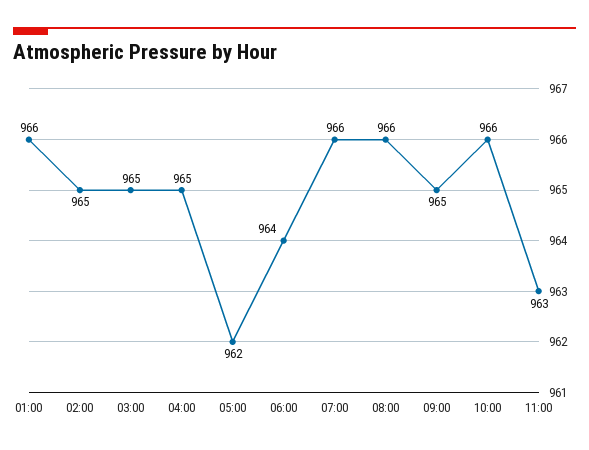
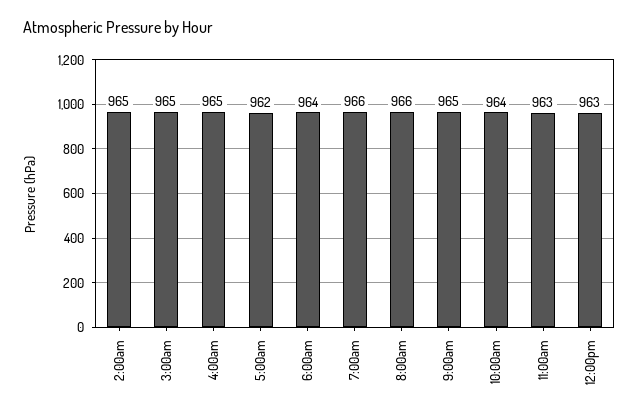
01:00: 966 -> none
10:00: 966 -> 964
12:00pm: none -> 963

